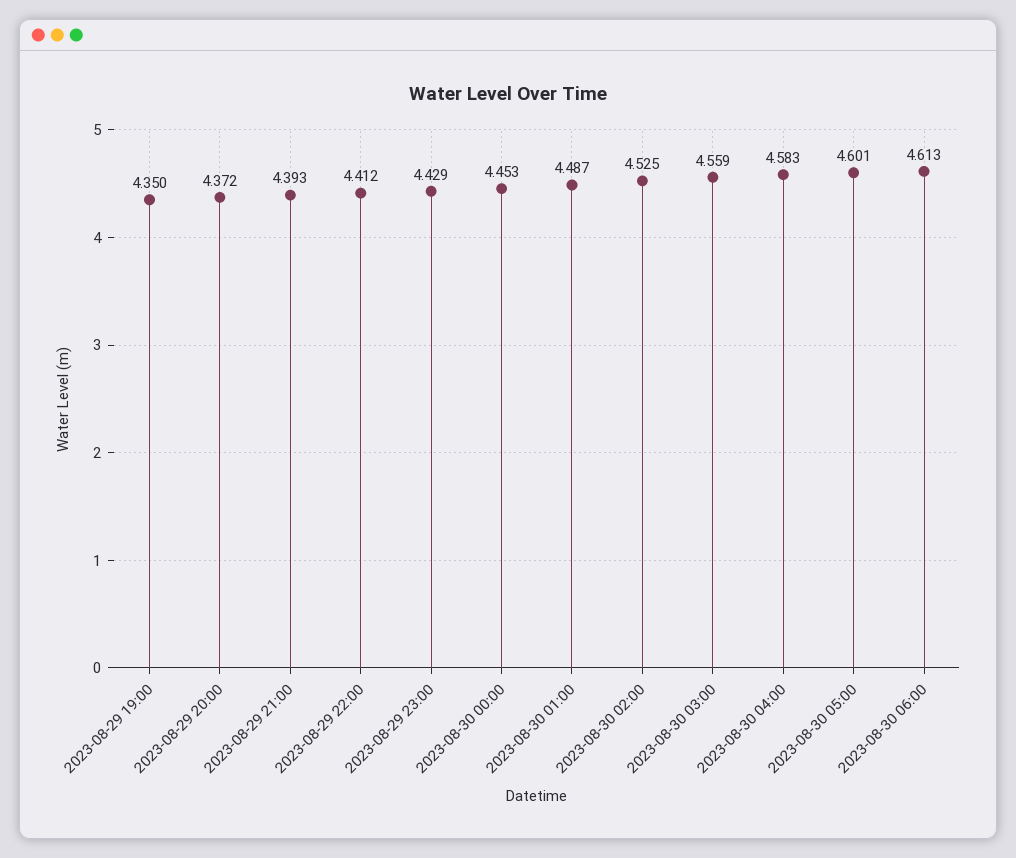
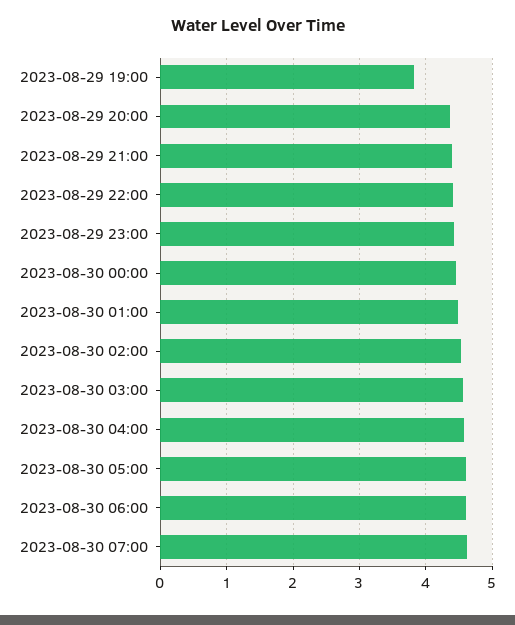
2023-08-29 19:00: 4.35 -> 3.8
2023-08-30 07:00: none -> 4.6

